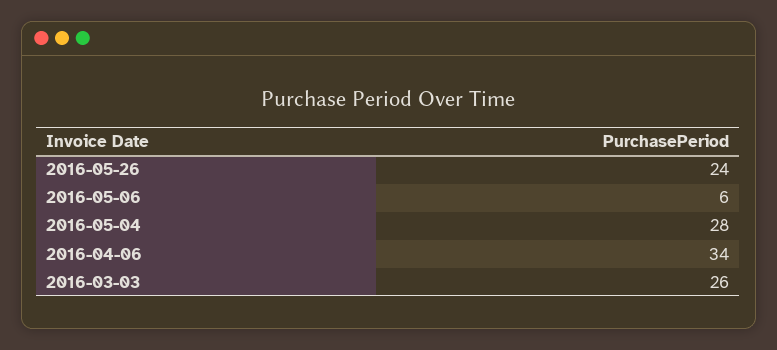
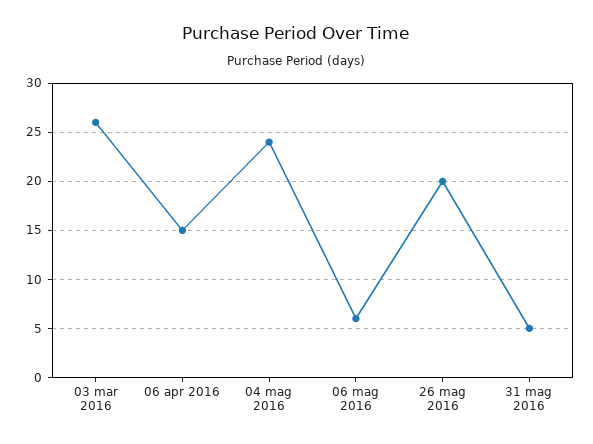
2016-05-26: 24 -> 20
2016-05-04: 28 -> 24
2016-04-06: 34 -> 15
31 mag 2016: none -> 5

